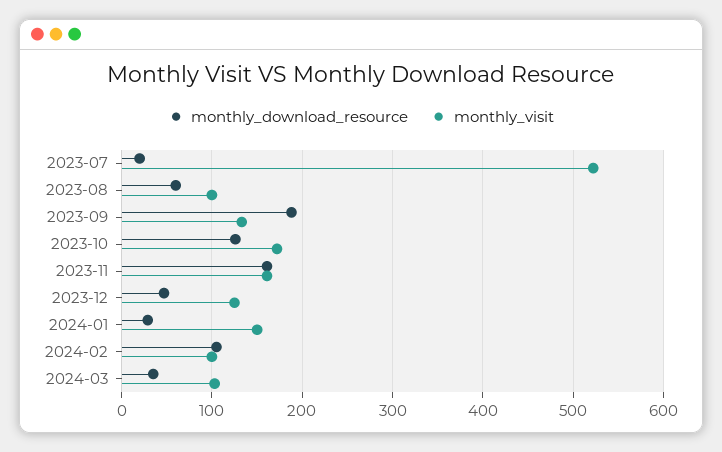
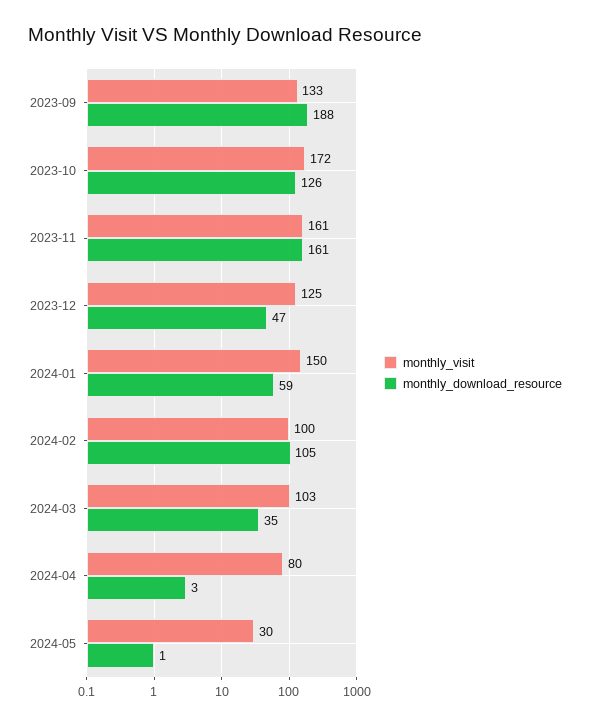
monthly_download_resource, 2023-07: 20 -> none
monthly_visit, 2023-07: 520 -> none
monthly_download_resource, 2023-08: 60 -> none
monthly_visit, 2023-08: 100 -> none
monthly_download_resource, 2024-01: 30 -> 59
monthly_visit, 2024-04: none -> 80
monthly_download_resource, 2024-04: none -> 3
monthly_visit, 2024-05: none -> 30
monthly_download_resource, 2024-05: none -> 1

